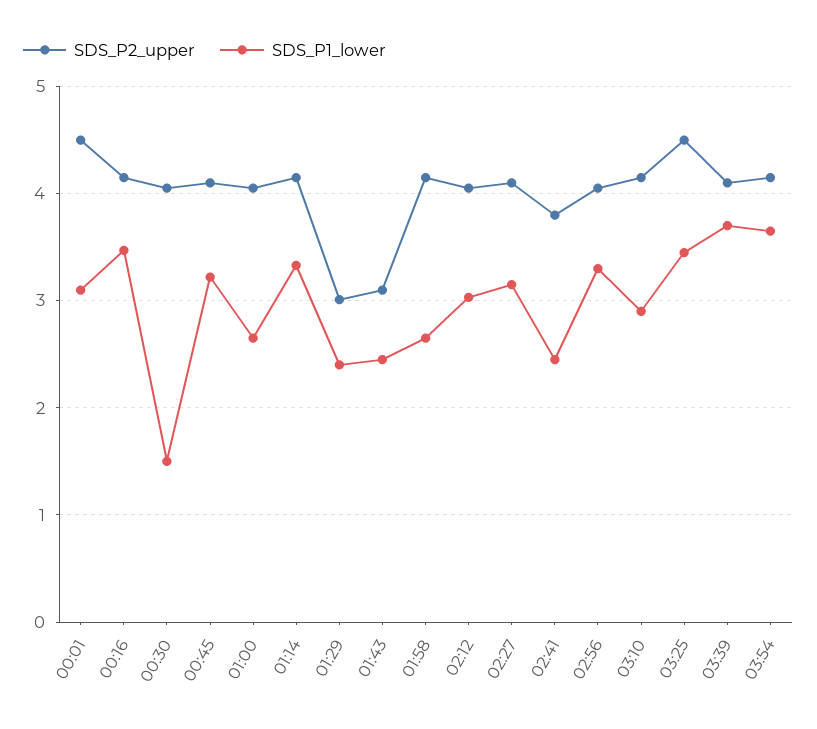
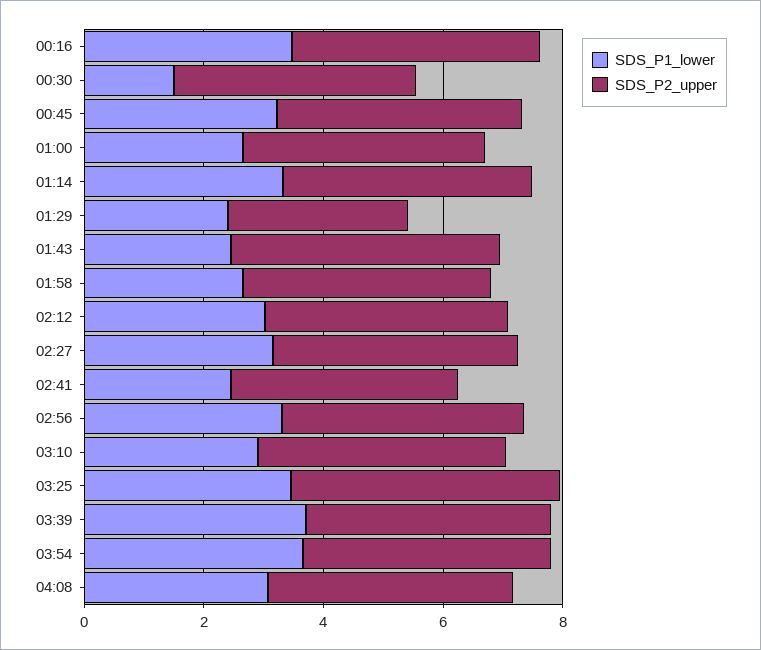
SDS_P2_upper, 00:01: 4.5 -> none
SDS_P1_lower, 00:01: 3.1 -> none
SDS_P2_upper, 01:43: 3.1 -> 4.5
SDS_P1_lower, 04:08: none -> 3
SDS_P2_upper, 04:08: none -> 4

